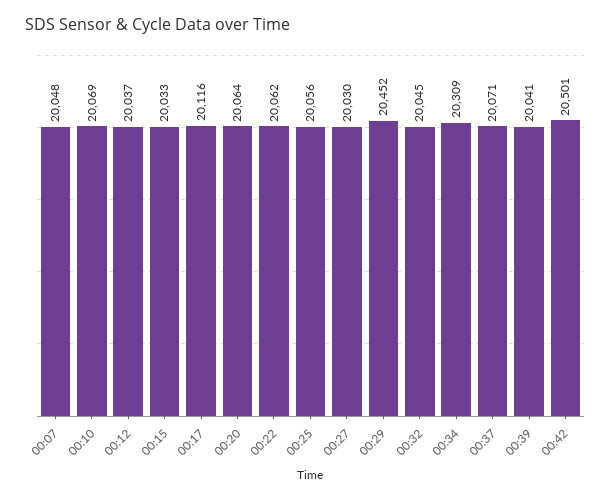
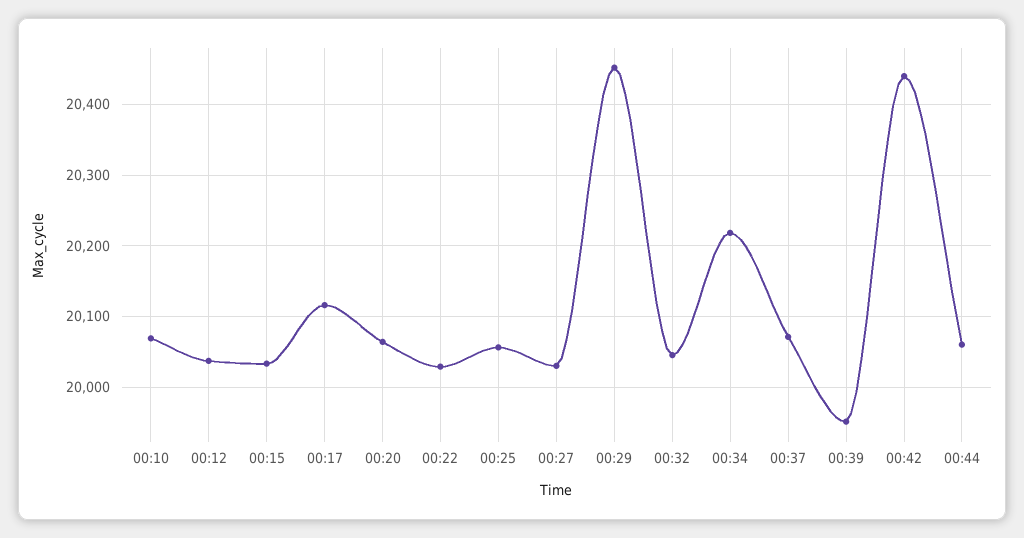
00:07: 20048 -> none
00:22: 20062 -> 20030
00:34: 20309 -> 20220
00:39: 20041 -> 19950
00:42: 20501 -> 20440
00:44: none -> 20060

